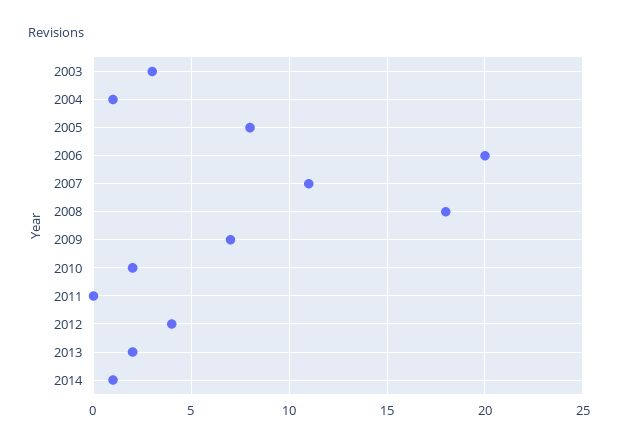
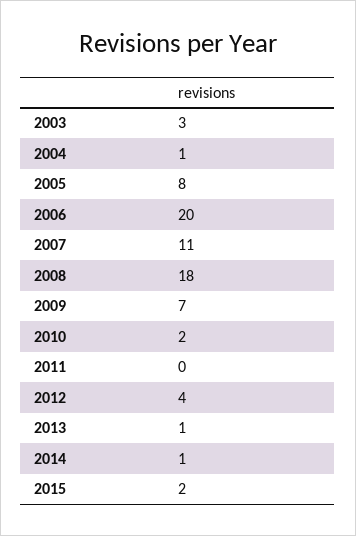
2013: 2 -> 1
2015: none -> 2

